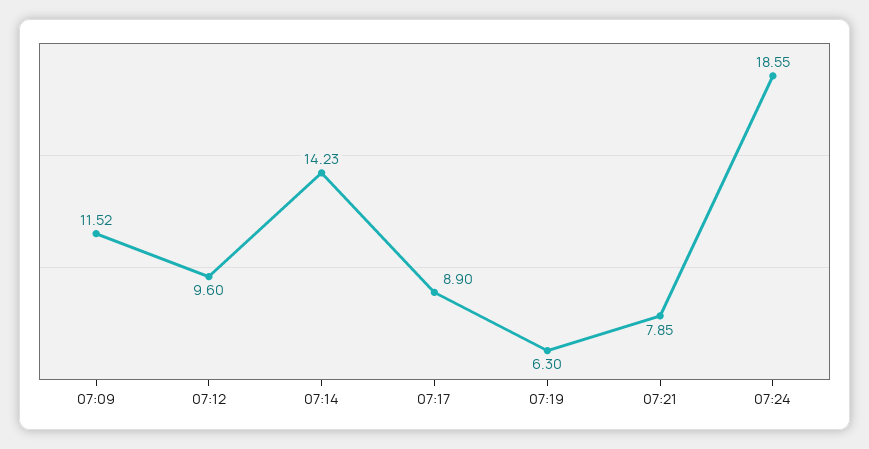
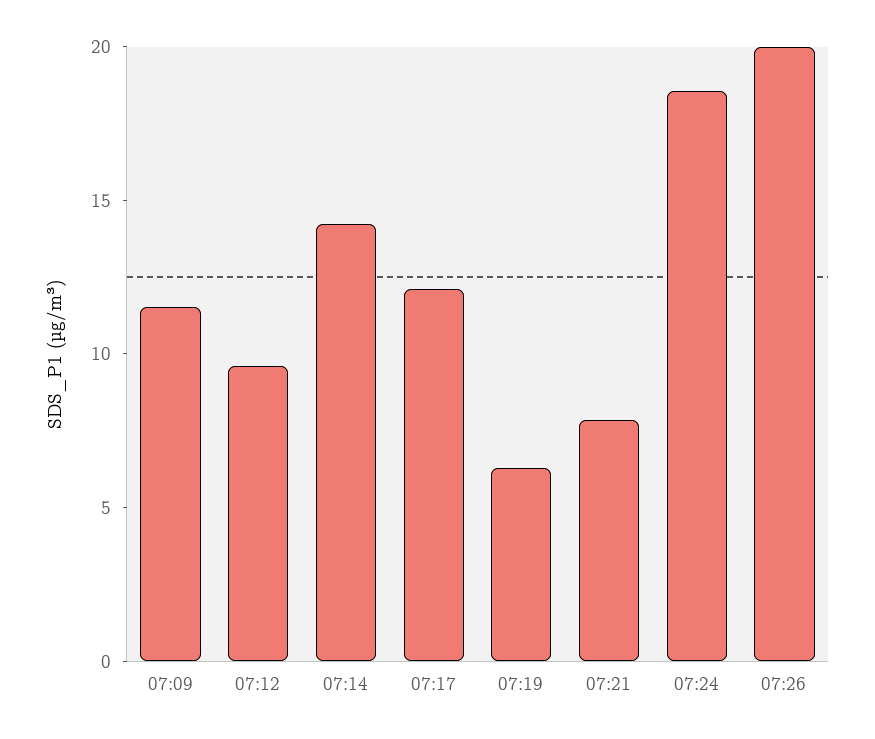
07:17: 8.9 -> 12
07:26: none -> 20

